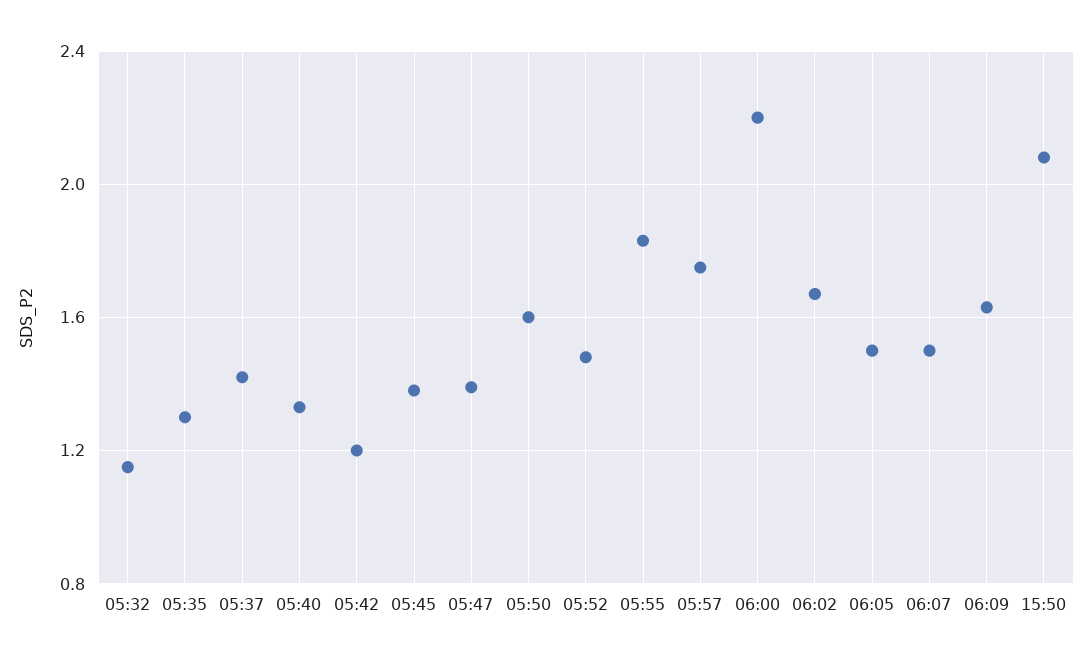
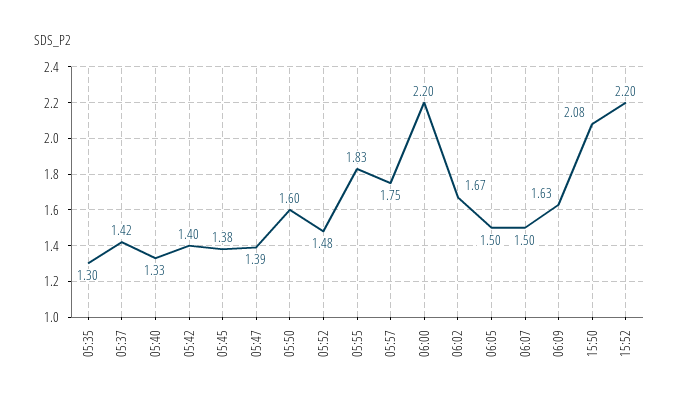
05:32: 1.15 -> none
05:42: 1.2 -> 1.4
15:52: none -> 2.2

